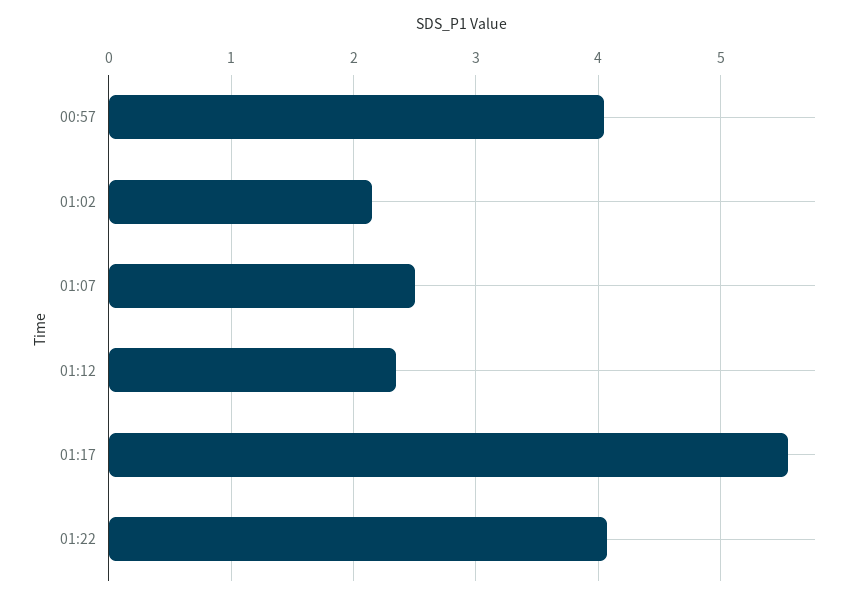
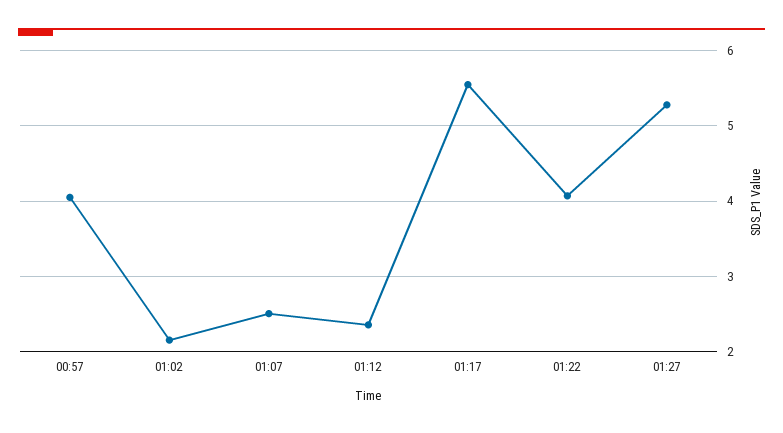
01:27: none -> 5.3

